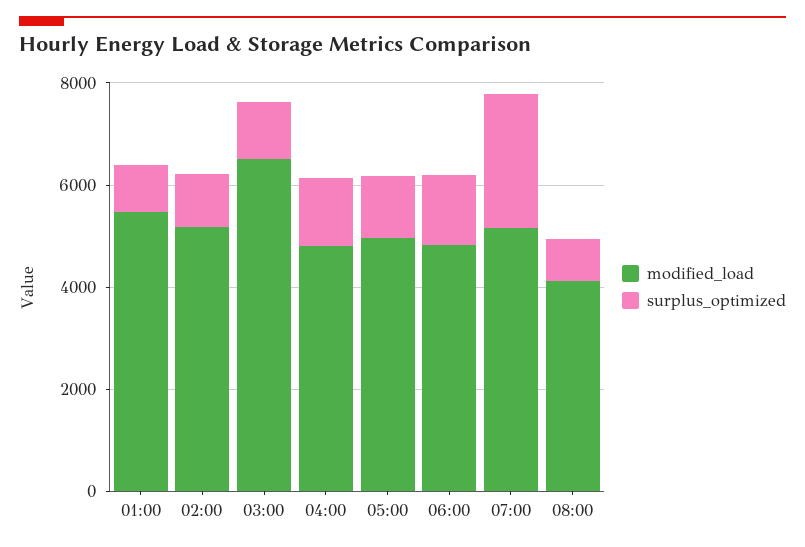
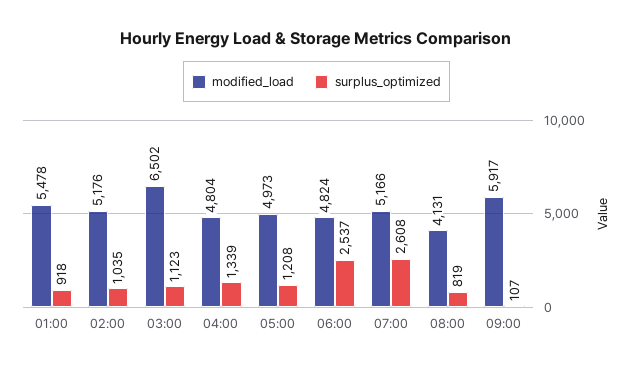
surplus_optimized, 06:00: 1500 -> 2537
modified_load, 09:00: none -> 5917
surplus_optimized, 09:00: none -> 107

